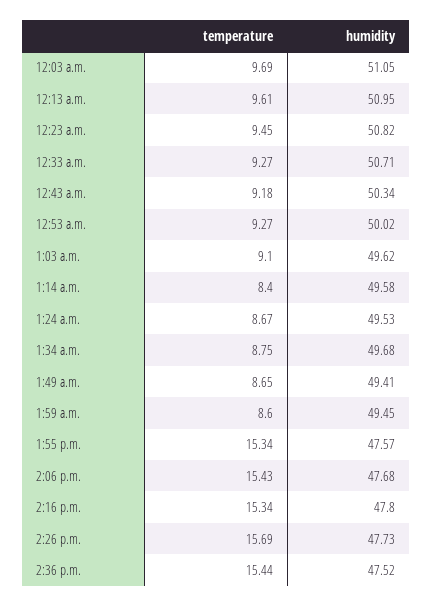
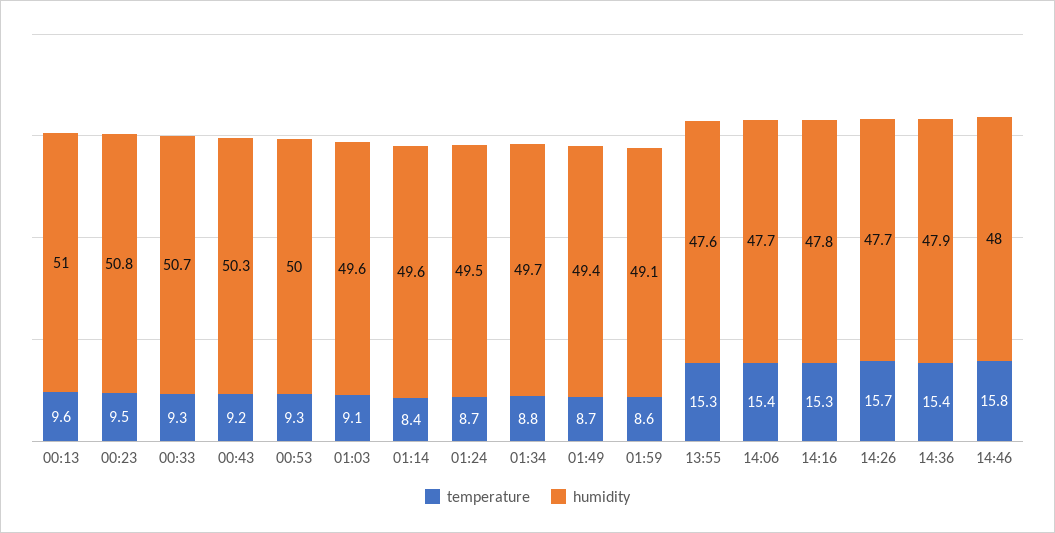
temperature, 12:03 a.m.: 9.69 -> none
humidity, 12:03 a.m.: 51.05 -> none
humidity, 1:59 a.m.: 49.45 -> 49.1
humidity, 2:36 p.m.: 47.52 -> 47.9
temperature, 14:46: none -> 15.8
humidity, 14:46: none -> 48

